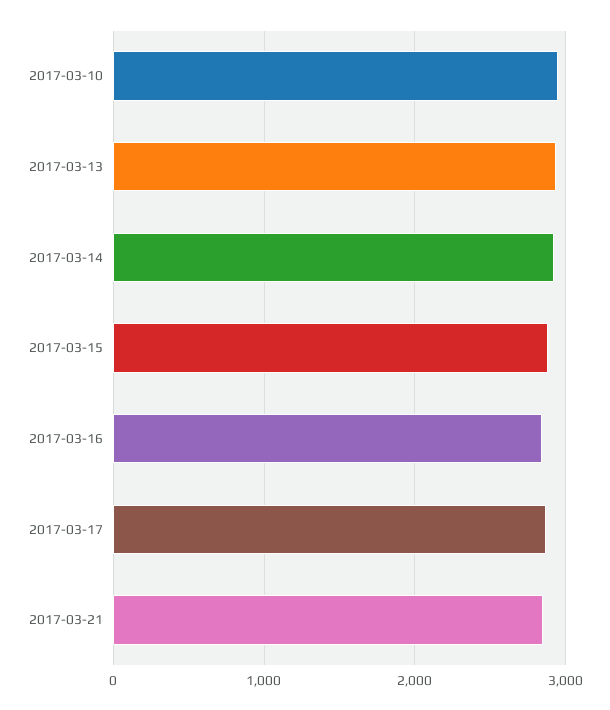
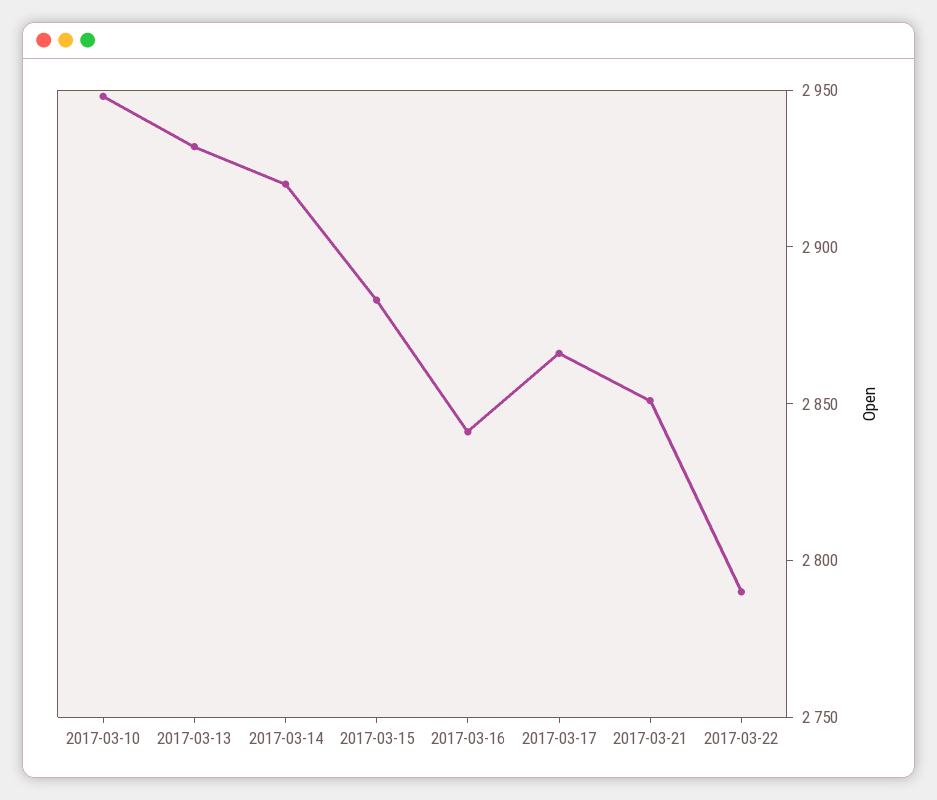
2017-03-22: none -> 2790

